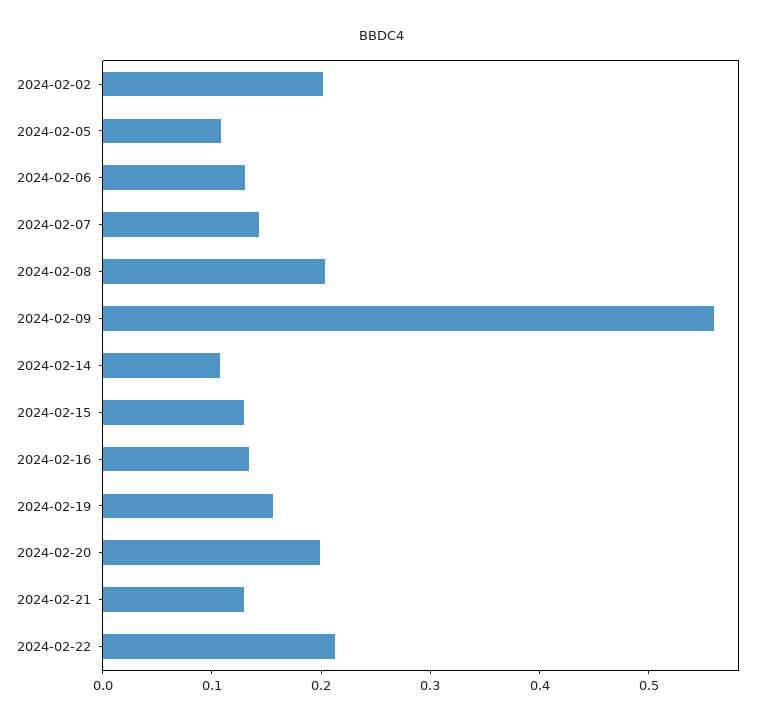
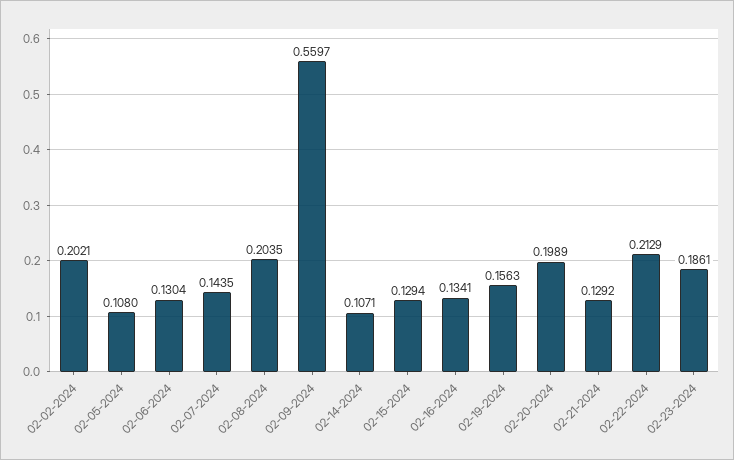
02-23-2024: none -> 0.1861

